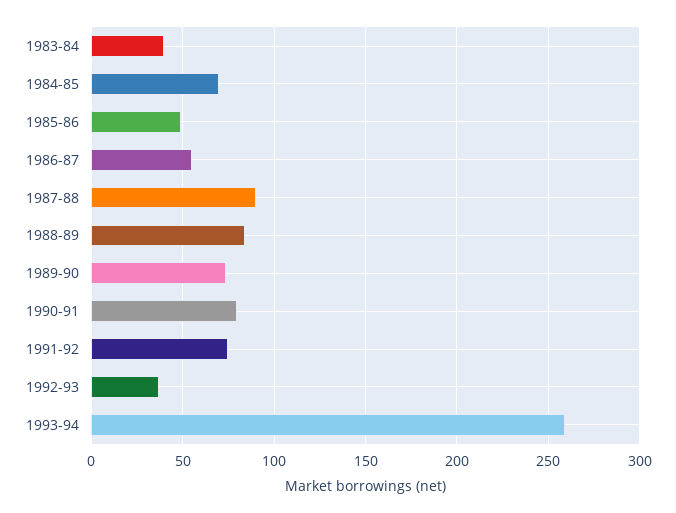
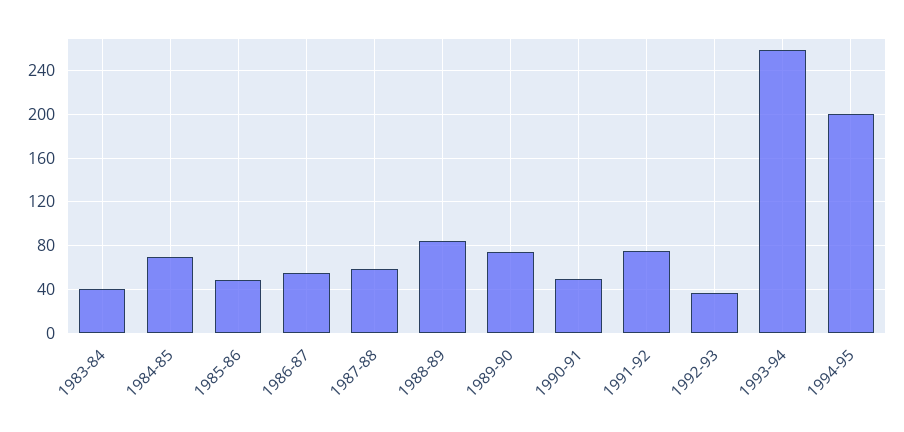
1987-88: 90 -> 60
1990-91: 80 -> 50
1994-95: none -> 200

